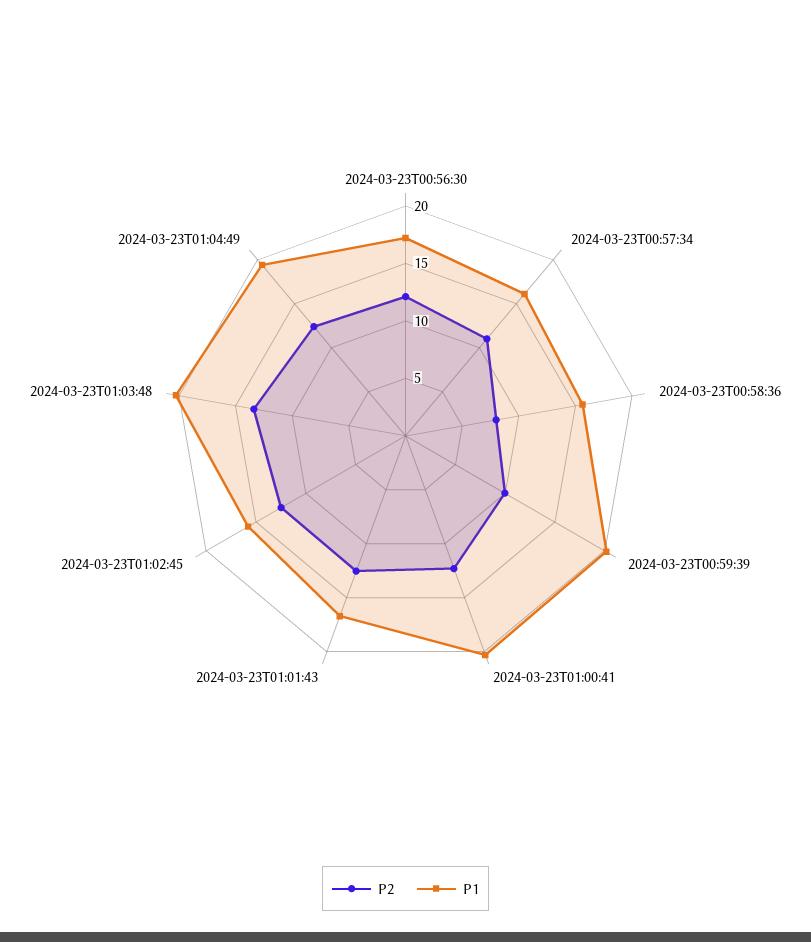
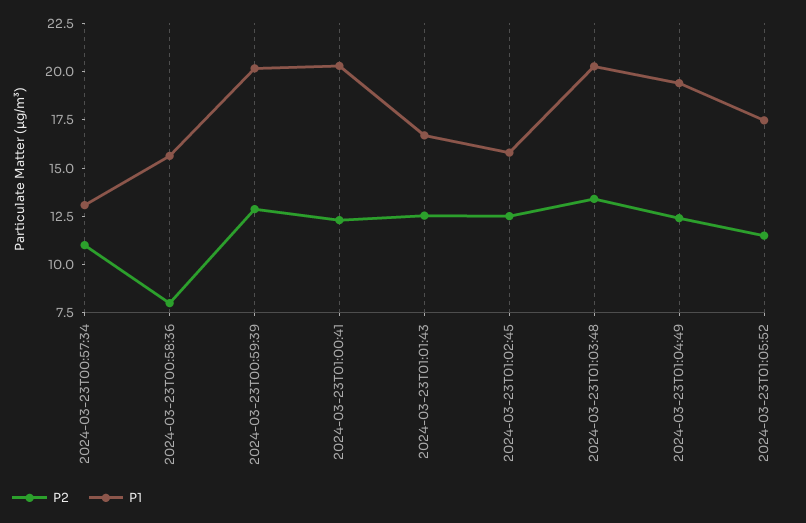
P2, 2024-03-23T00:56:30: 12 -> none
P1, 2024-03-23T00:56:30: 17 -> none
P1, 2024-03-23T00:57:34: 16 -> 13
P2, 2024-03-23T00:59:39: 10 -> 13
P2, 2024-03-23T01:05:52: none -> 11.5
P1, 2024-03-23T01:05:52: none -> 17.5

